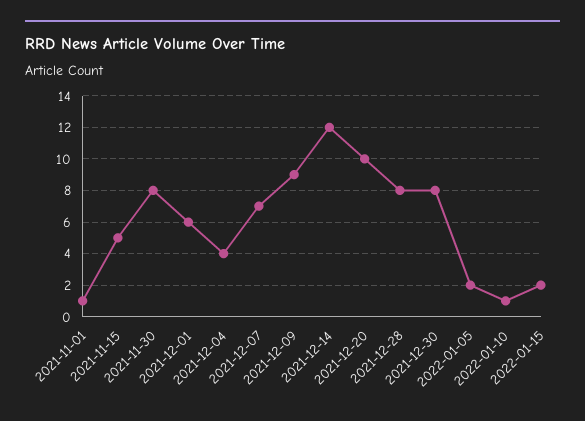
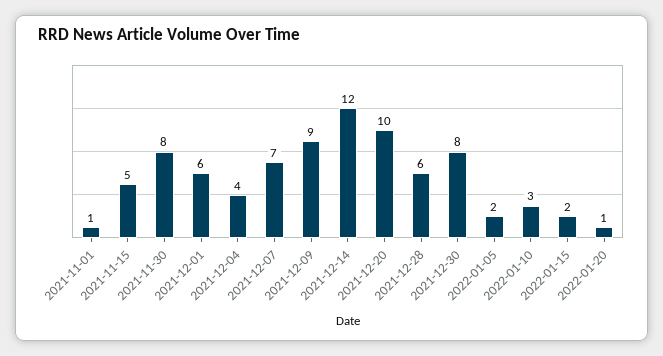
2021-12-28: 8 -> 6
2022-01-10: 1 -> 3
2022-01-20: none -> 1

